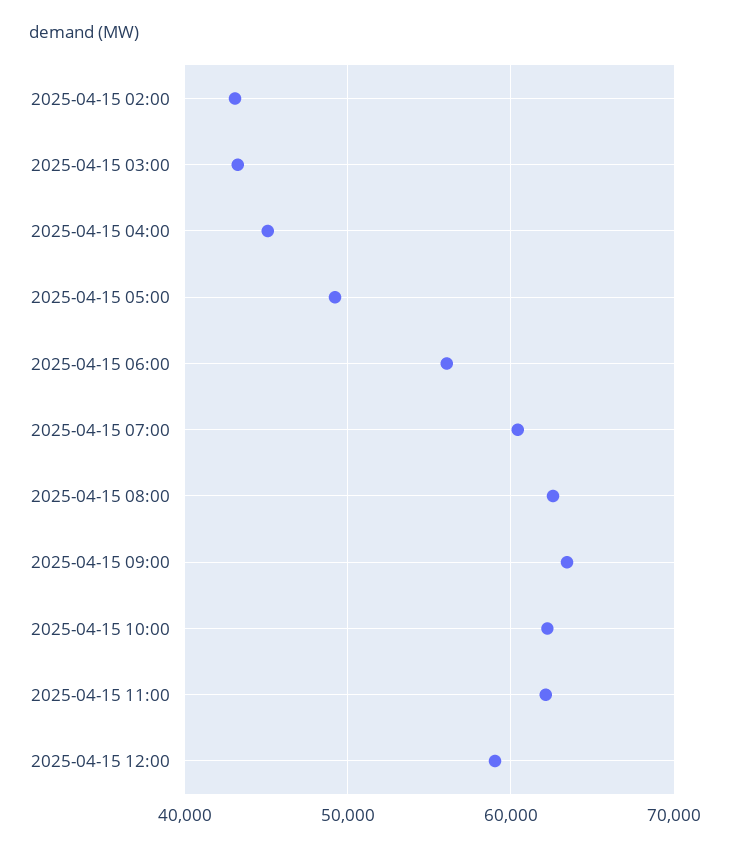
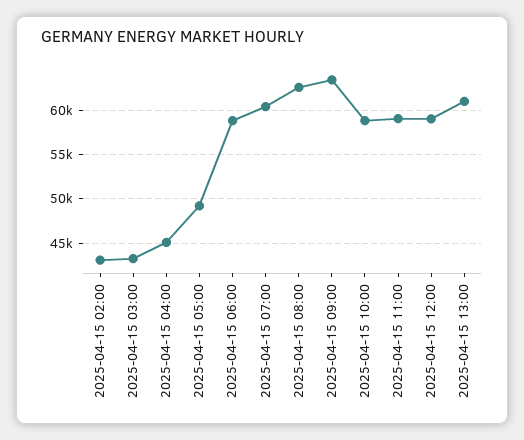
2025-04-15 06:00: 56000 -> 59000
2025-04-15 10:00: 62000 -> 59000
2025-04-15 11:00: 62000 -> 59000
2025-04-15 13:00: none -> 61000

